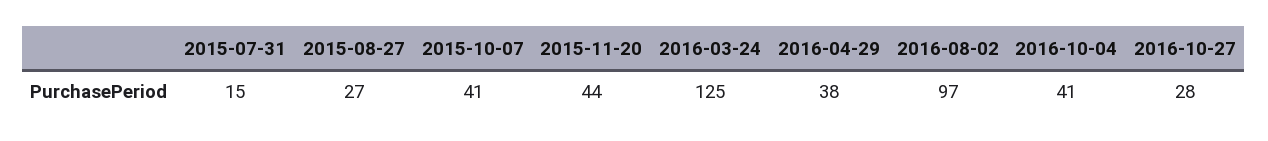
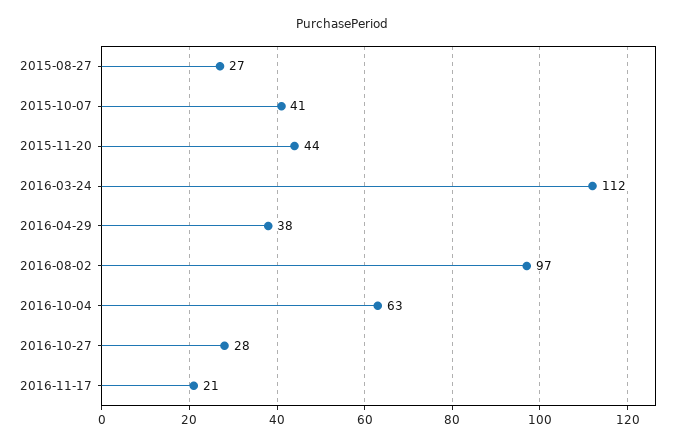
2015-07-31: 15 -> none
2016-03-24: 125 -> 112
2016-10-04: 41 -> 63
2016-11-17: none -> 21

